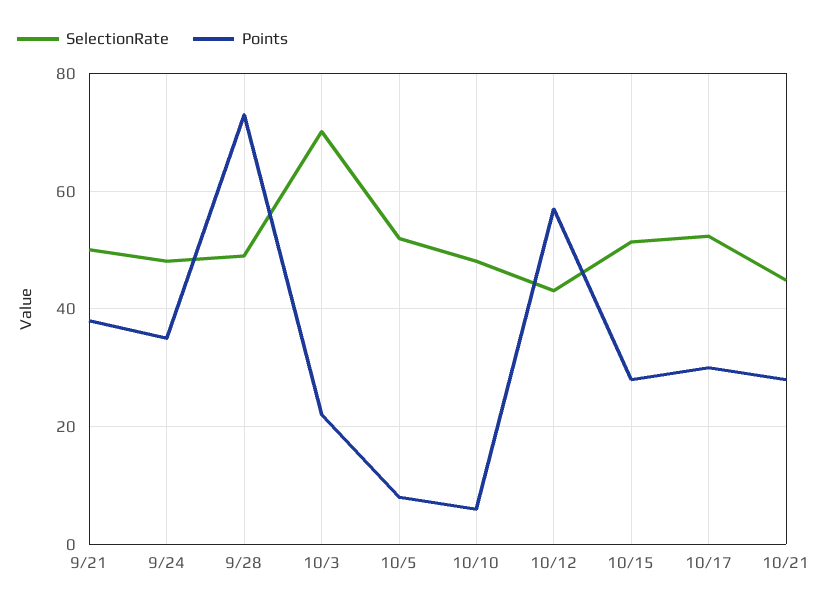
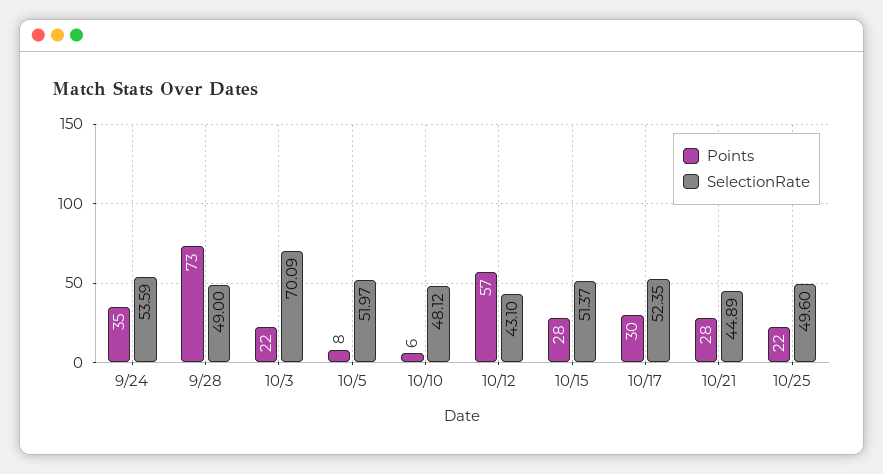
SelectionRate, 9/21: 50 -> none
Points, 9/21: 38 -> none
SelectionRate, 9/24: 48 -> 53.59
Points, 10/25: none -> 22
SelectionRate, 10/25: none -> 49.6

